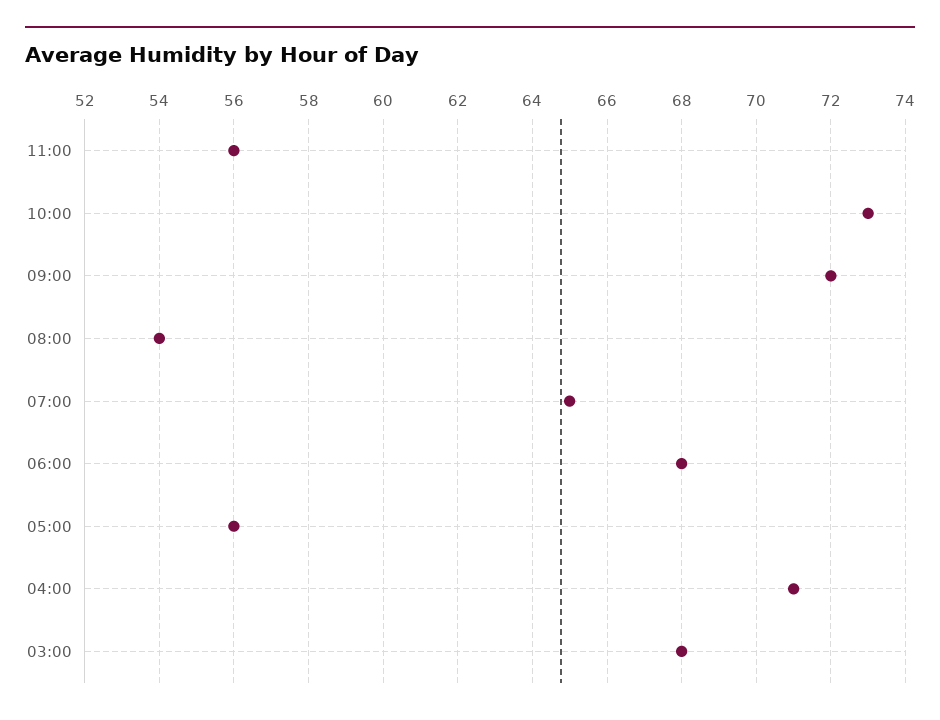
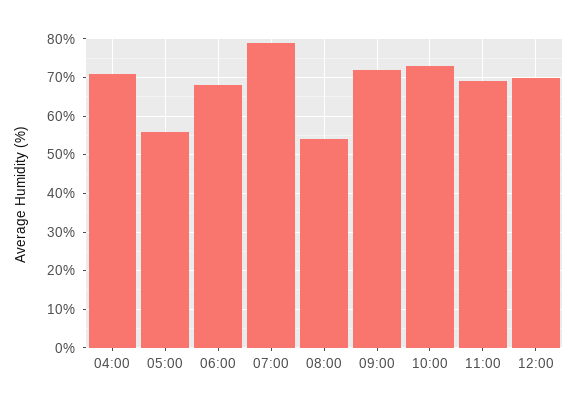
11:00: 56 -> 70
07:00: 65 -> 80
03:00: 68 -> none
12:00: none -> 70

